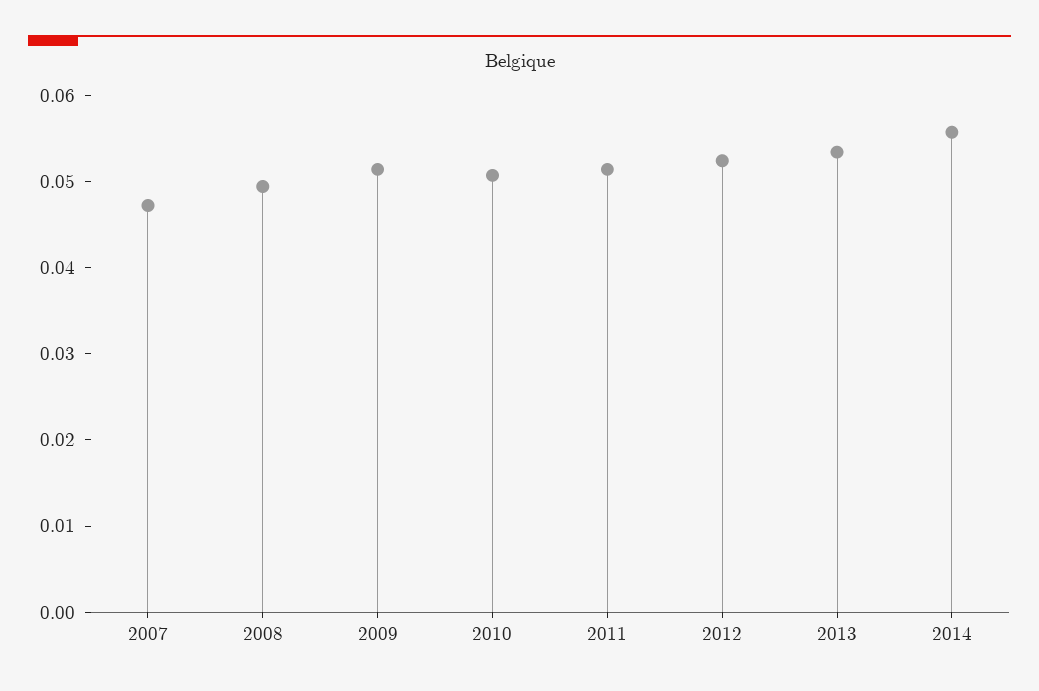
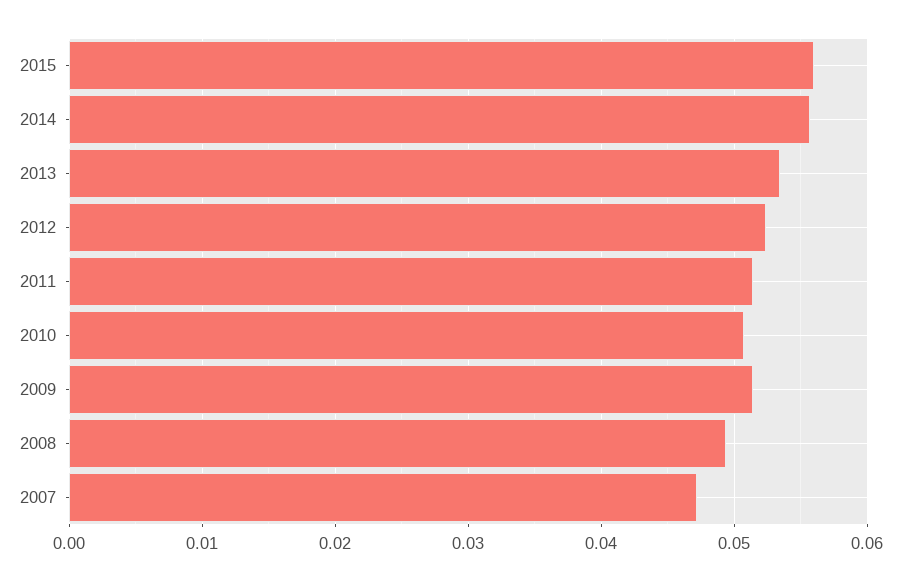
2015: none -> 0.056

